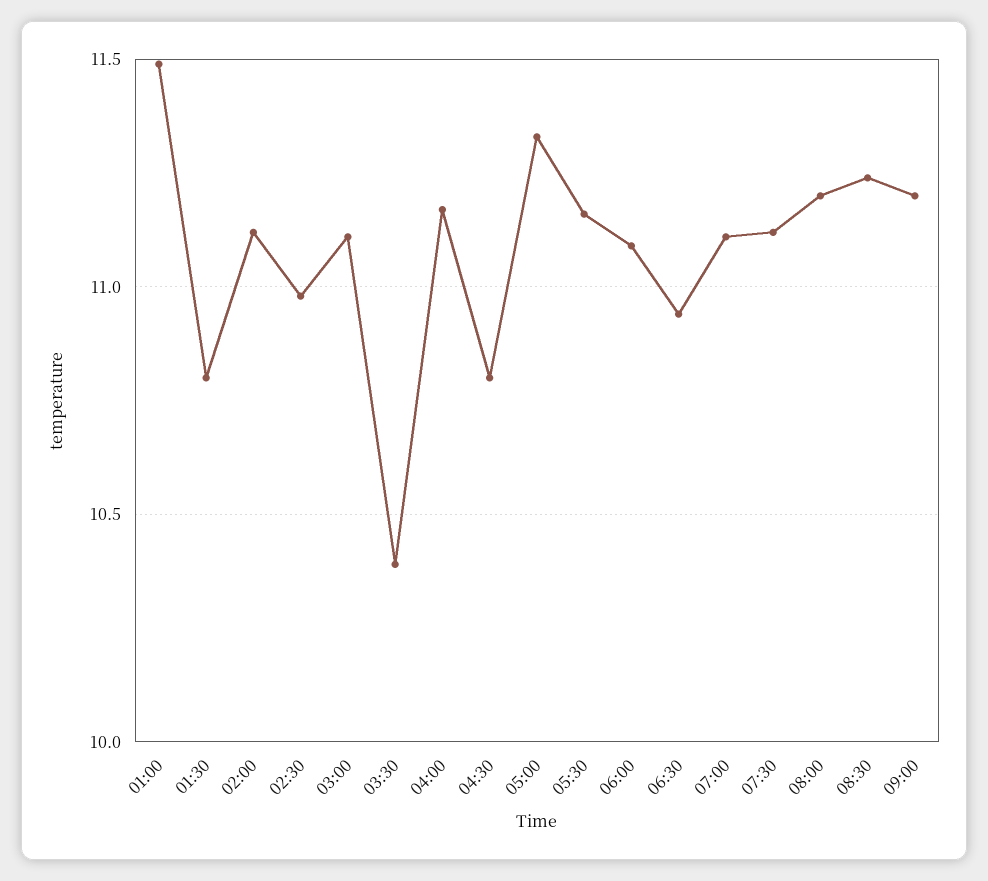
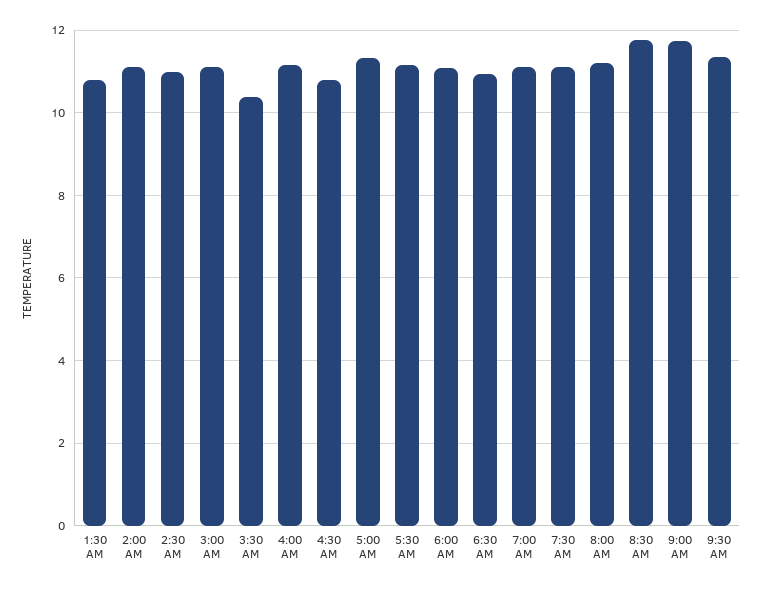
01:00: 11.5 -> none
08:30: 11.25 -> 11.8
09:00: 11.2 -> 11.8
9:30 AM: none -> 11.4

